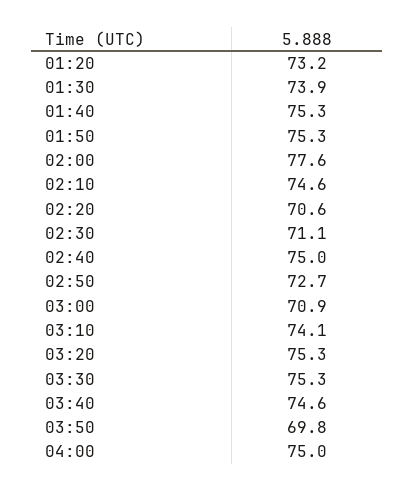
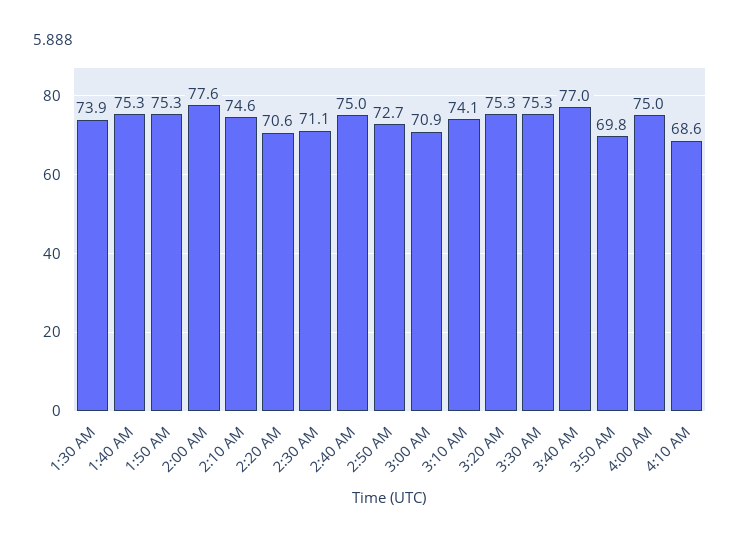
01:20: 73.2 -> none
03:40: 74.6 -> 77
4:10 AM: none -> 68.6

